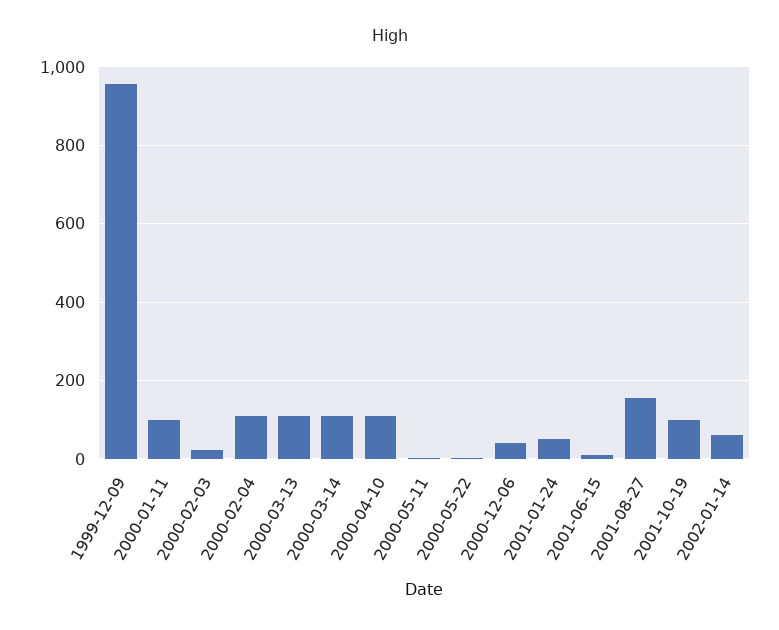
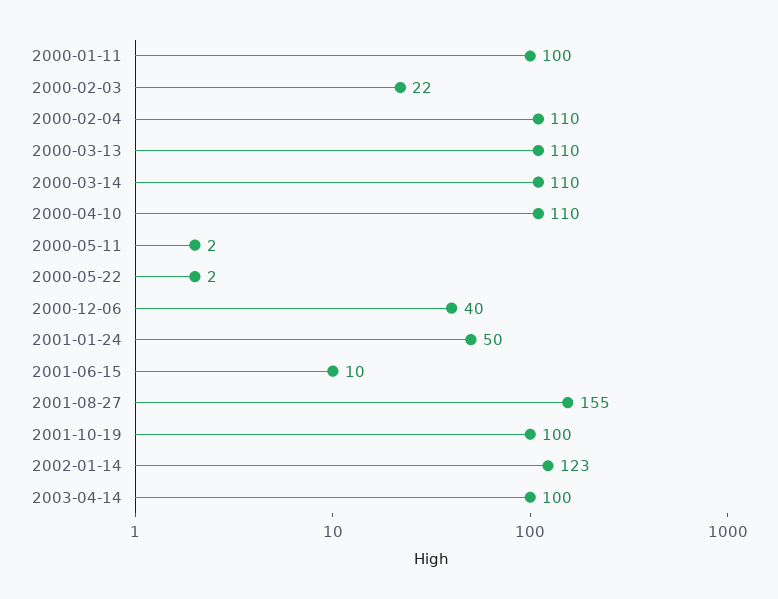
1999-12-09: 960 -> none
2002-01-14: 60 -> 123
2003-04-14: none -> 100

